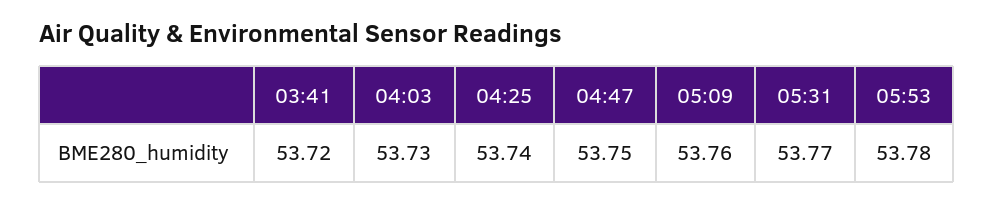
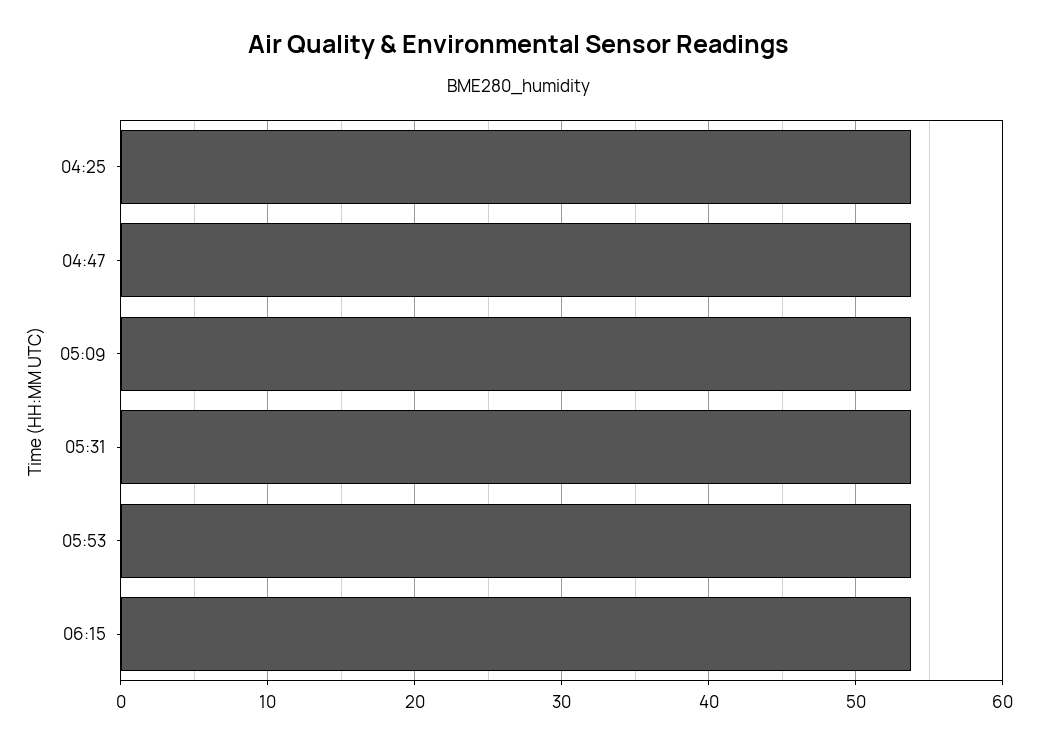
03:41: 53.72 -> none
04:03: 53.73 -> none
06:15: none -> 54

